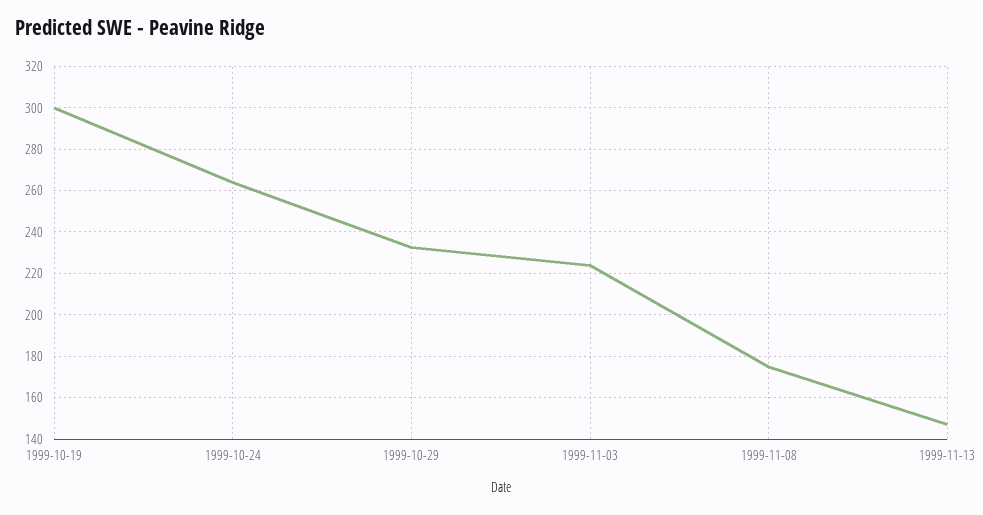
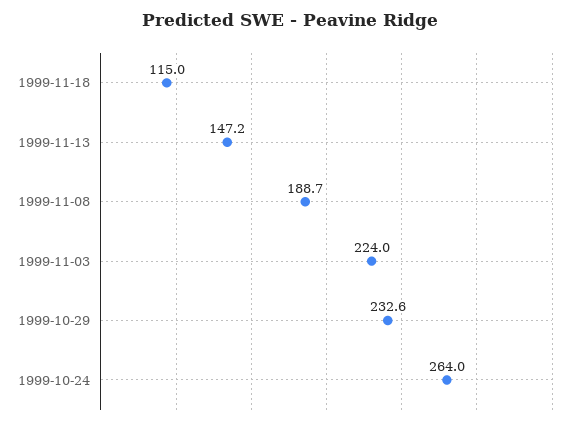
1999-10-19: 300 -> none
1999-11-08: 175 -> 188.7
1999-11-18: none -> 115

